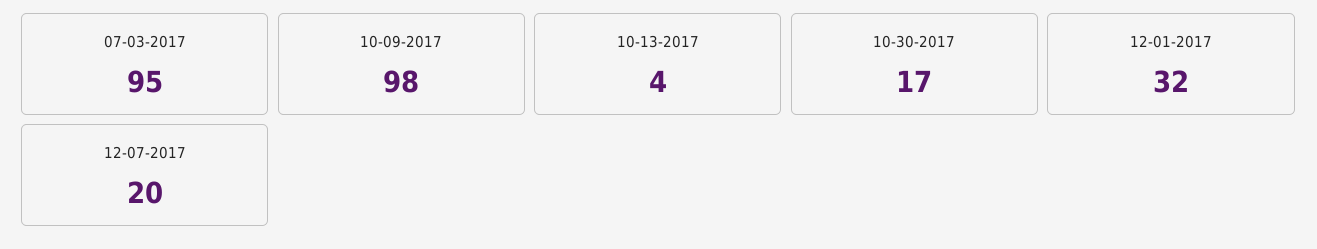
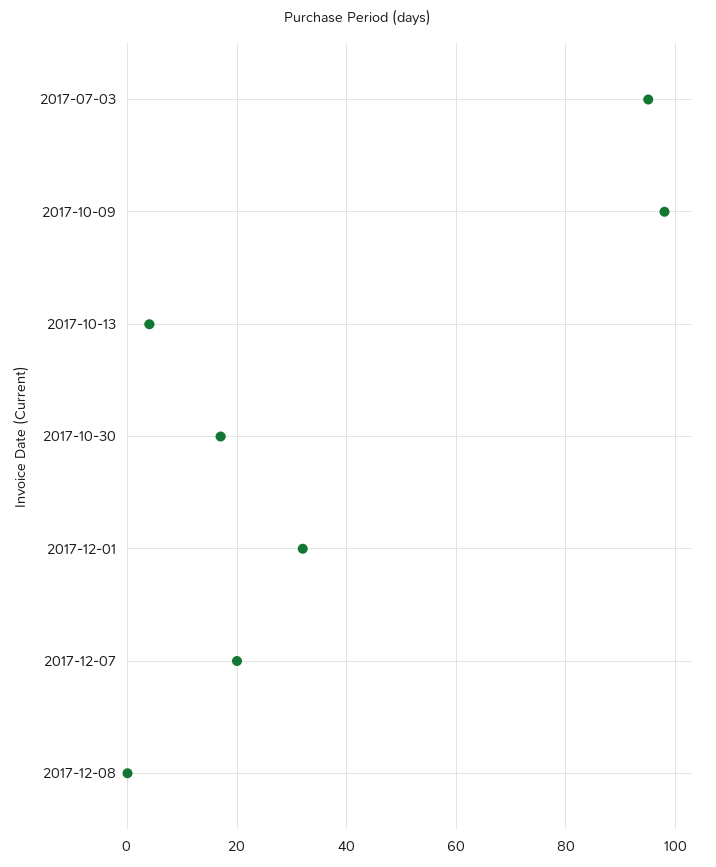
2017-12-08: none -> 0

